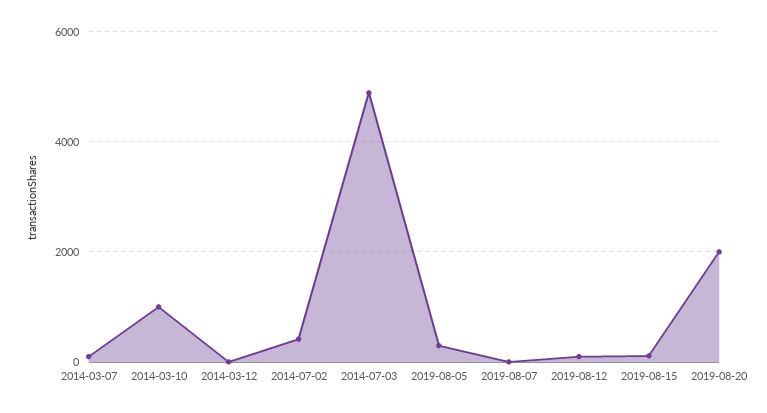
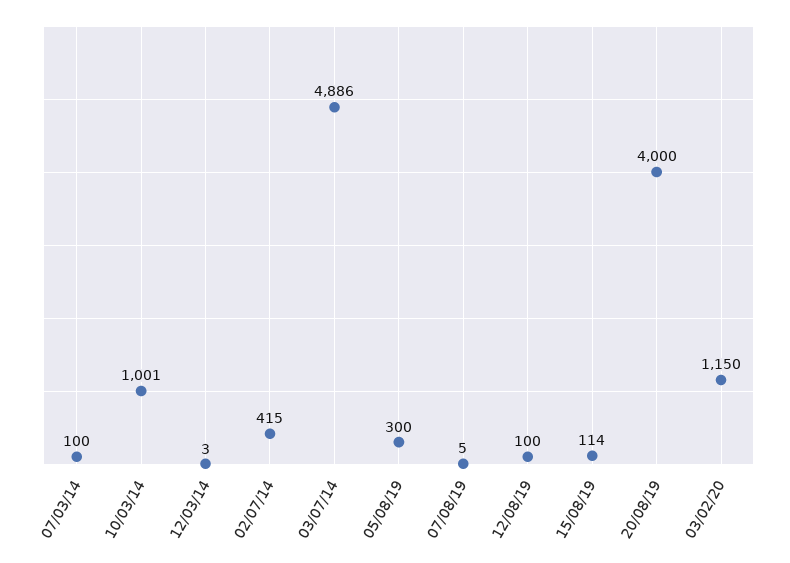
2019-08-20: 2000 -> 4000
03/02/20: none -> 1150

